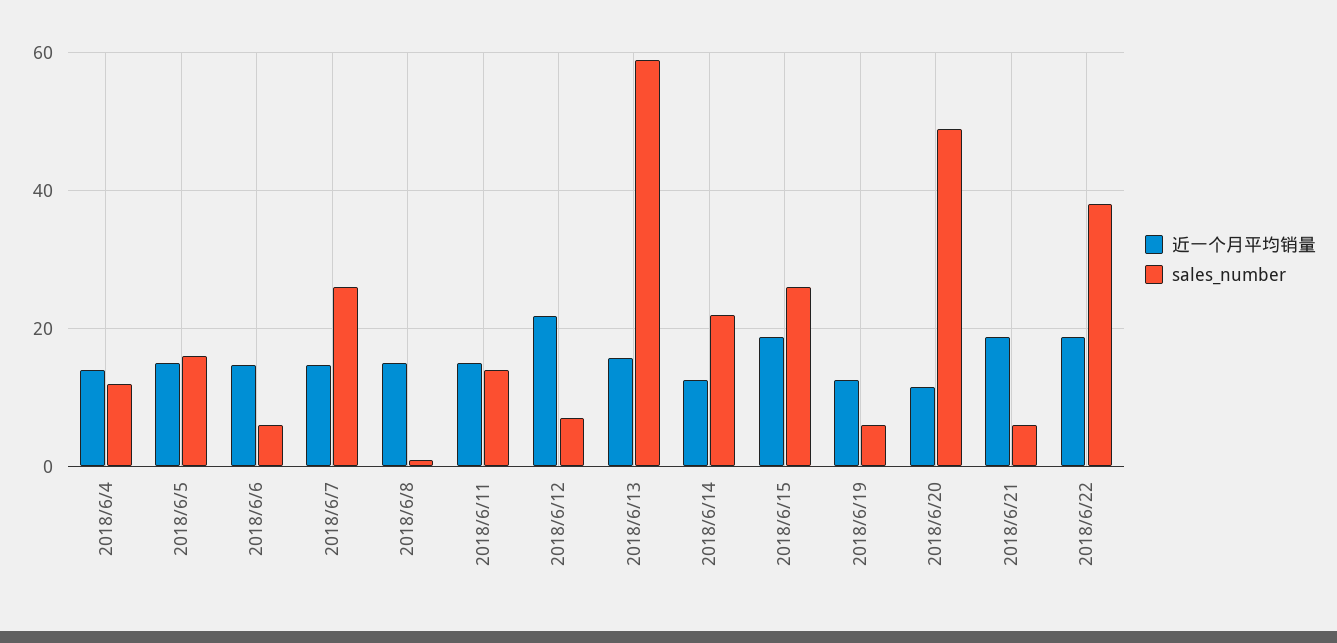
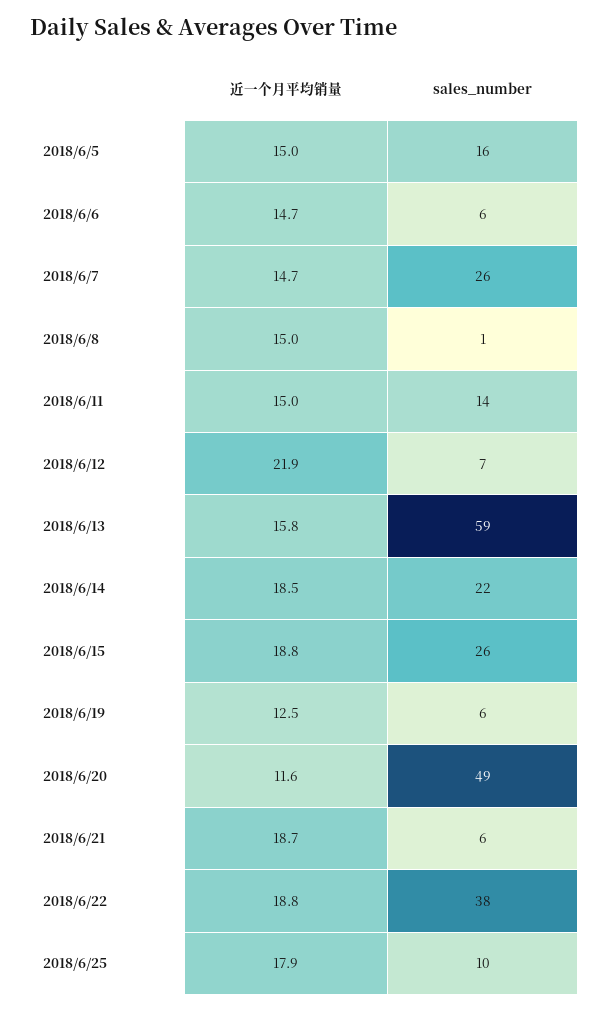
近一个月平均销量, 2018/6/4: 14 -> none
sales_number, 2018/6/4: 12 -> none
近一个月平均销量, 2018/6/14: 12 -> 18.5
近一个月平均销量, 2018/6/25: none -> 17.9
sales_number, 2018/6/25: none -> 10

